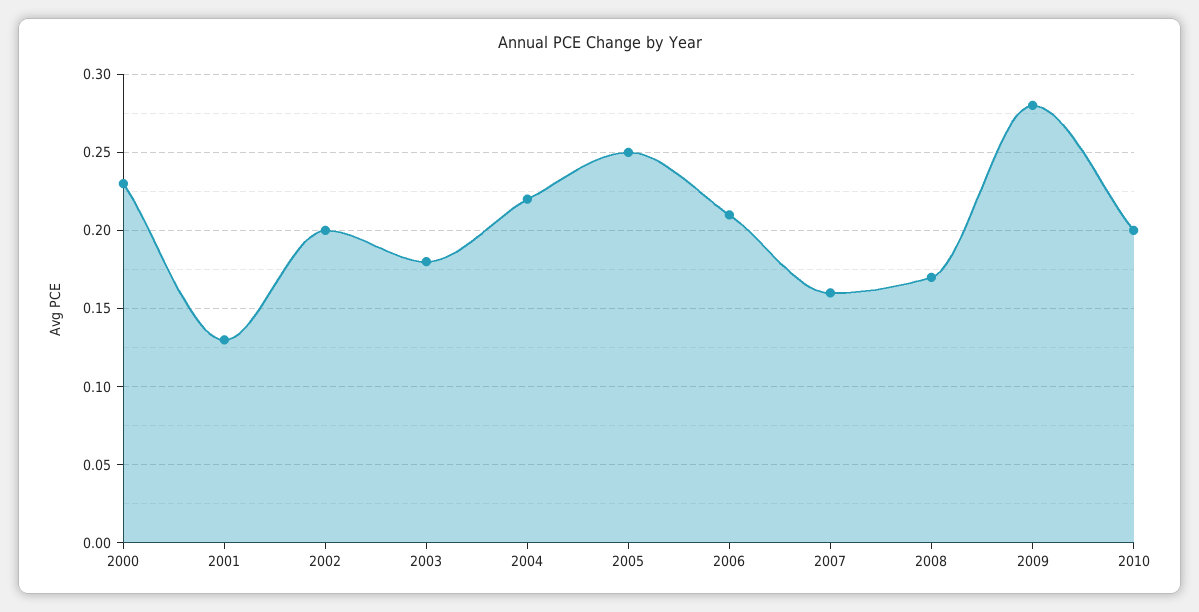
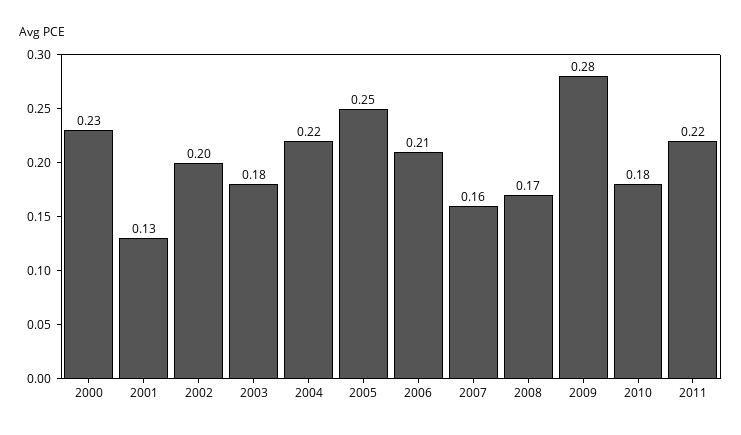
2010: 0.2 -> 0.18
2011: none -> 0.22

